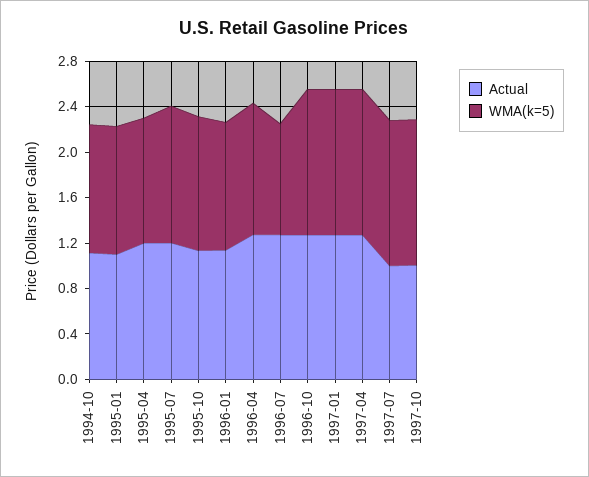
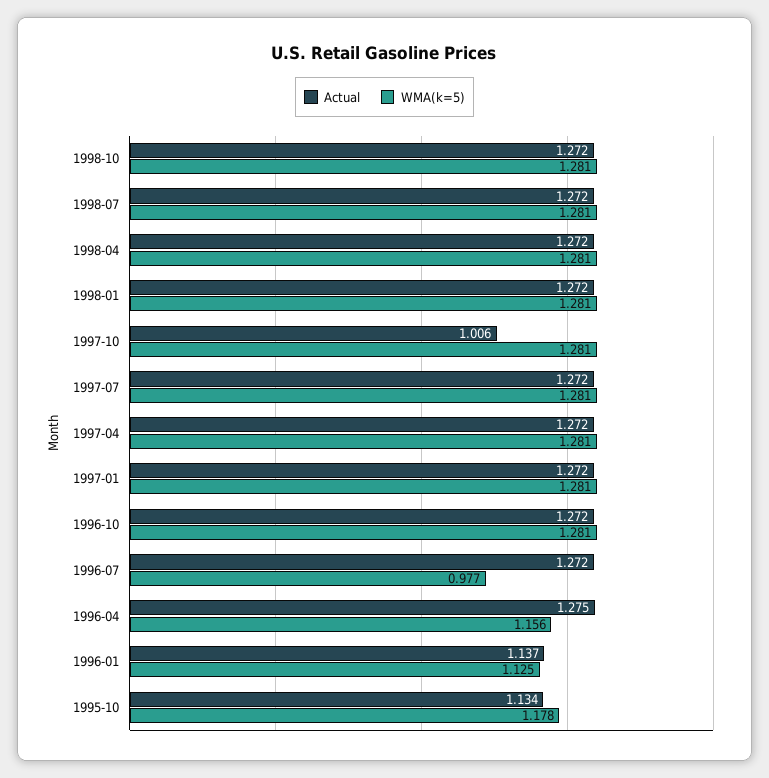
Actual, 1994-10: 1.1 -> none
WMA(k=5), 1994-10: 1.1 -> none
Actual, 1995-01: 1.1 -> none
WMA(k=5), 1995-01: 1.1 -> none
Actual, 1995-04: 1.2 -> none
WMA(k=5), 1995-04: 1.1 -> none
Actual, 1995-07: 1.2 -> none
WMA(k=5), 1995-07: 1.2 -> none
Actual, 1997-07: 1 -> 1.272
Actual, 1998-10: none -> 1.272
WMA(k=5), 1998-10: none -> 1.281
Actual, 1998-07: none -> 1.272
WMA(k=5), 1998-07: none -> 1.281
Actual, 1998-04: none -> 1.272
WMA(k=5), 1998-04: none -> 1.281
Actual, 1998-01: none -> 1.272
WMA(k=5), 1998-01: none -> 1.281

